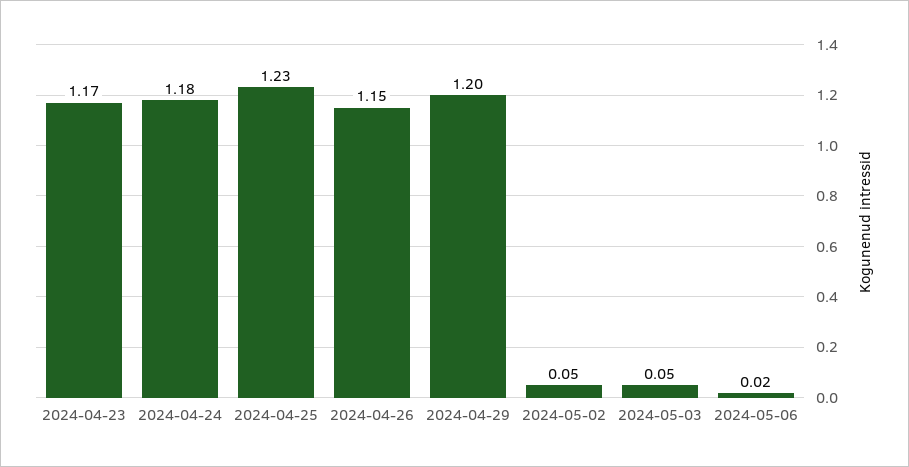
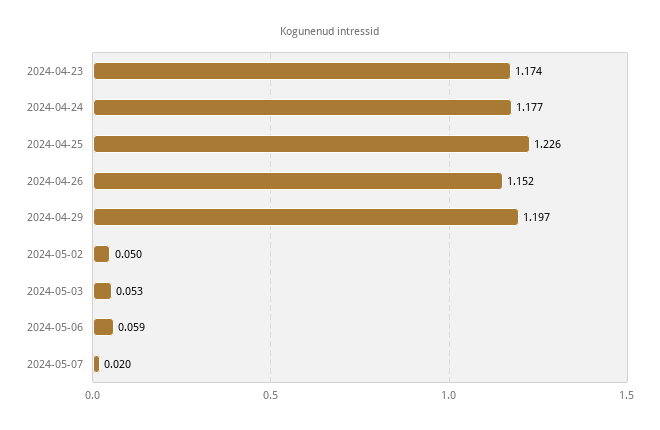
2024-05-06: 0.02 -> 0.059
2024-05-07: none -> 0.02

